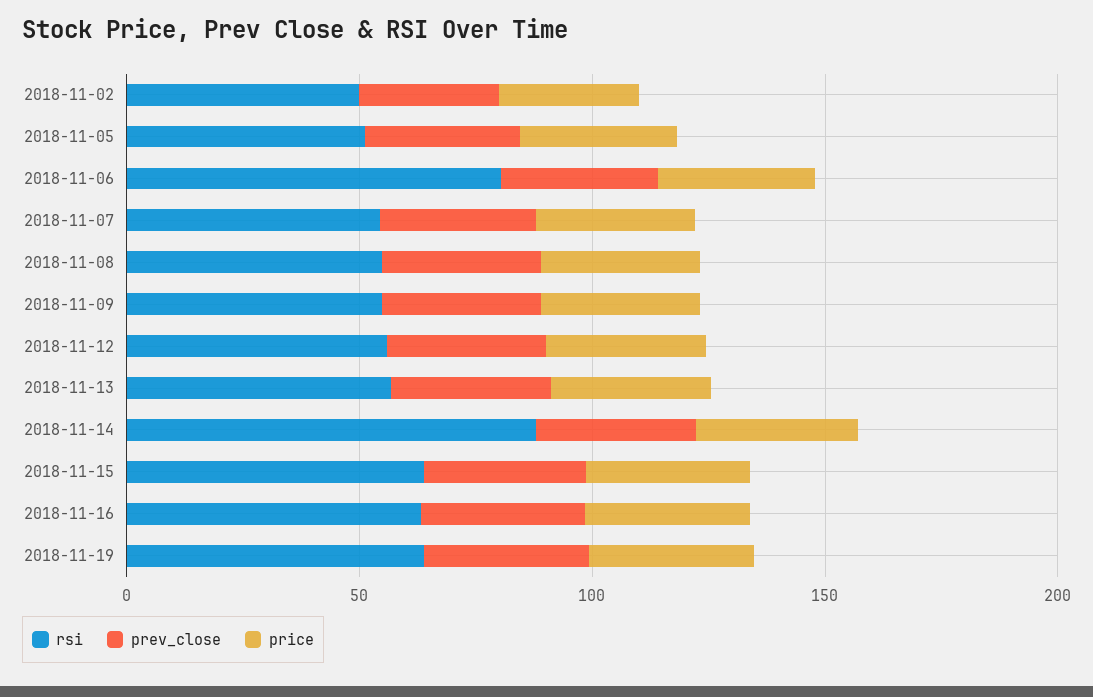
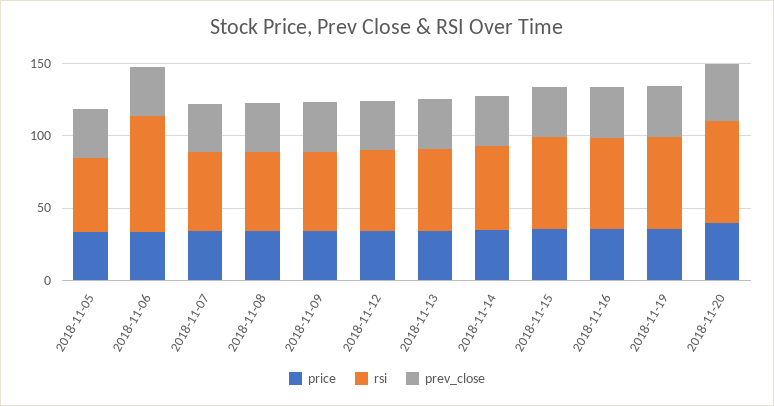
rsi, 2018-11-02: 50 -> none
prev_close, 2018-11-02: 30 -> none
price, 2018-11-02: 30 -> none
rsi, 2018-11-14: 90 -> 60
price, 2018-11-20: none -> 40
rsi, 2018-11-20: none -> 70
prev_close, 2018-11-20: none -> 40

